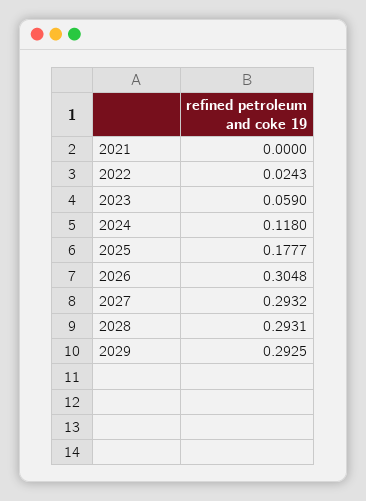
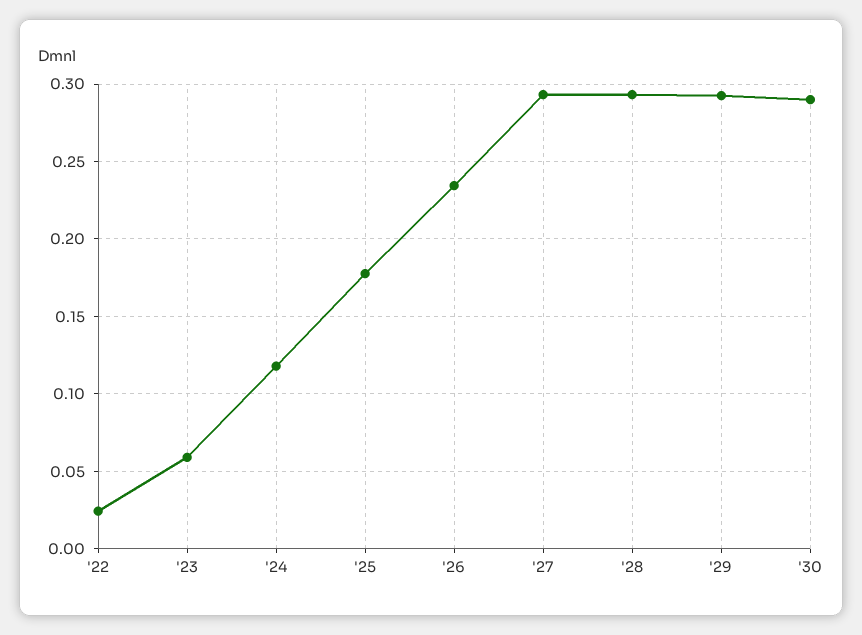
2021: 0 -> none
2026: 0.3048 -> 0.235
'30: none -> 0.29

